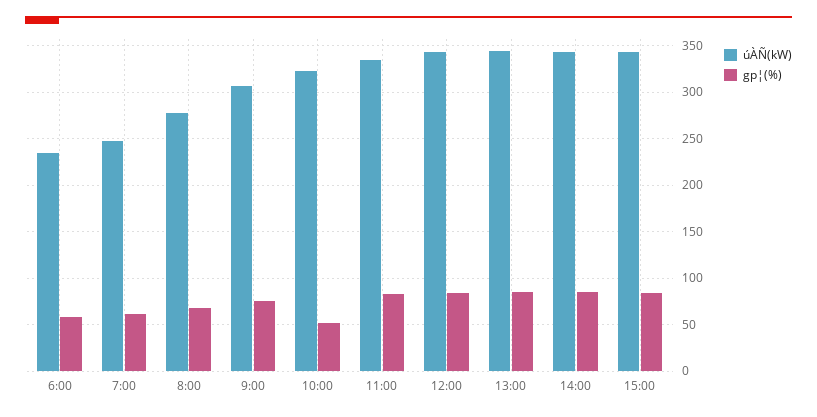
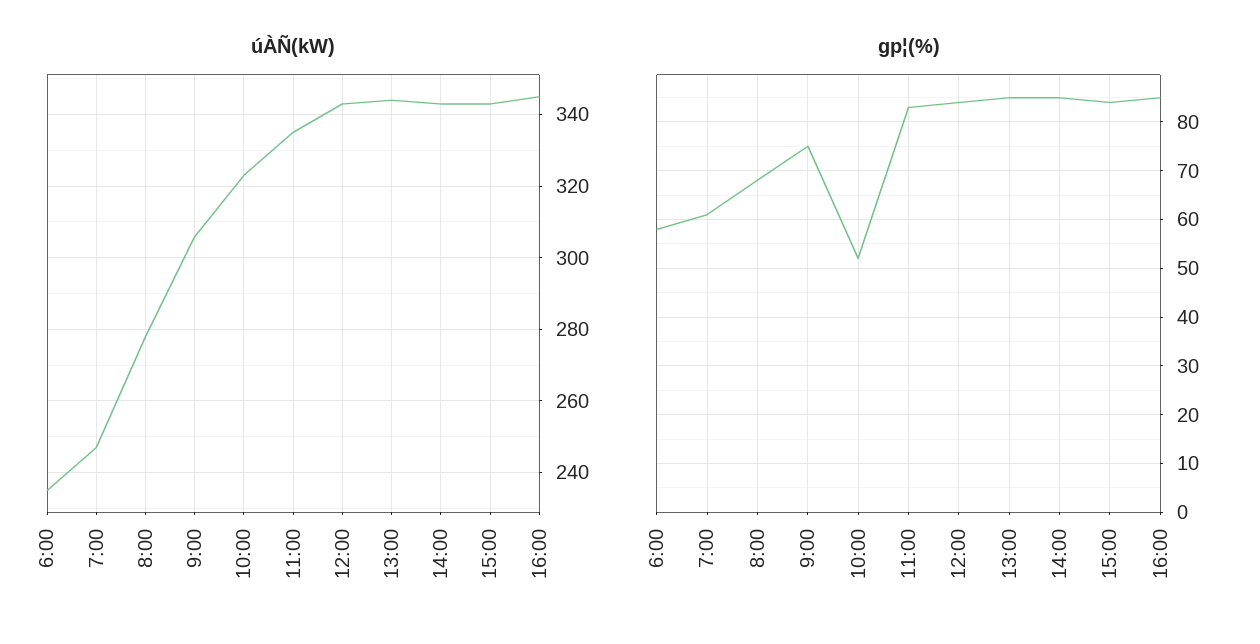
úÀÑ(kW), 16:00: none -> 345
gp¦(%), 16:00: none -> 85

